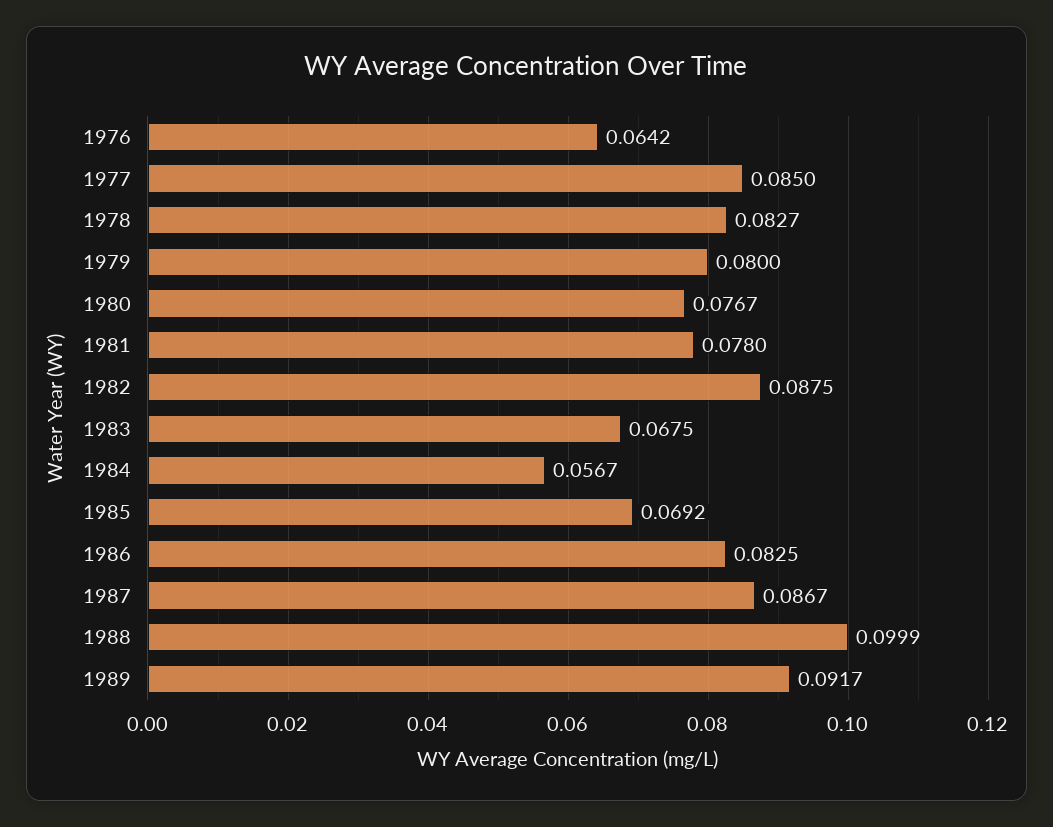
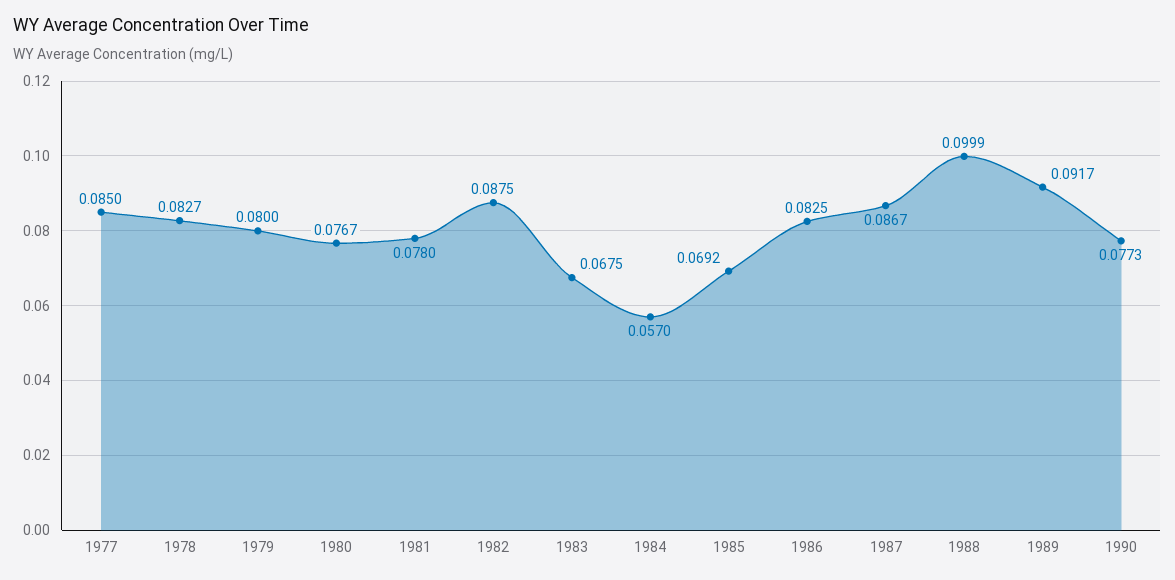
1976: 0.0642 -> none
1984: 0.0567 -> 0.057
1990: none -> 0.0773

